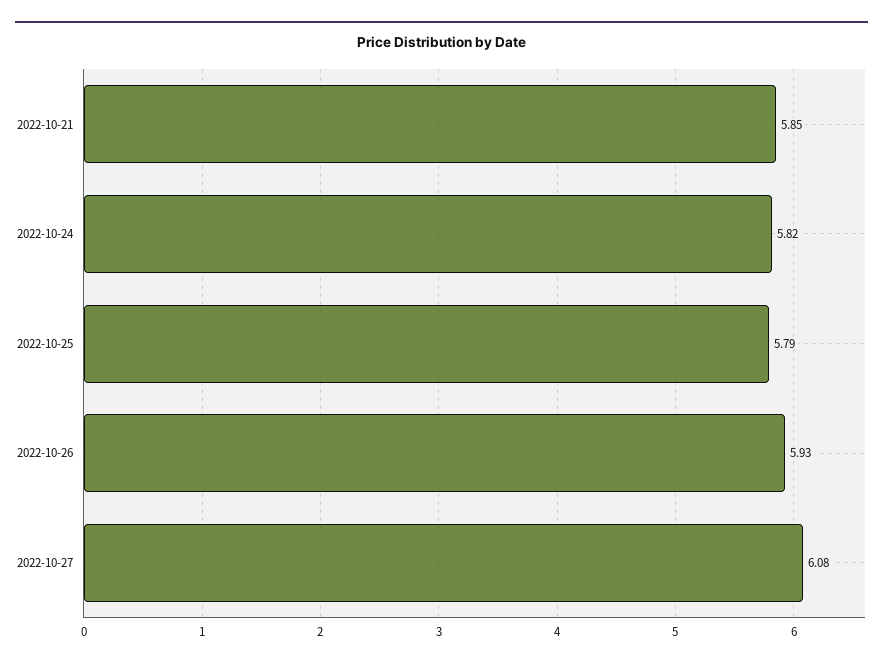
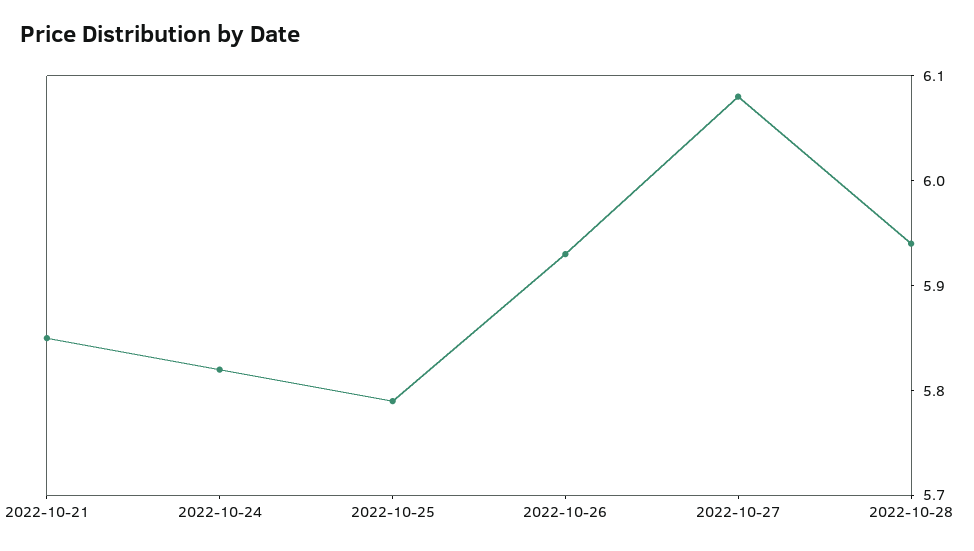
2022-10-28: none -> 5.94

